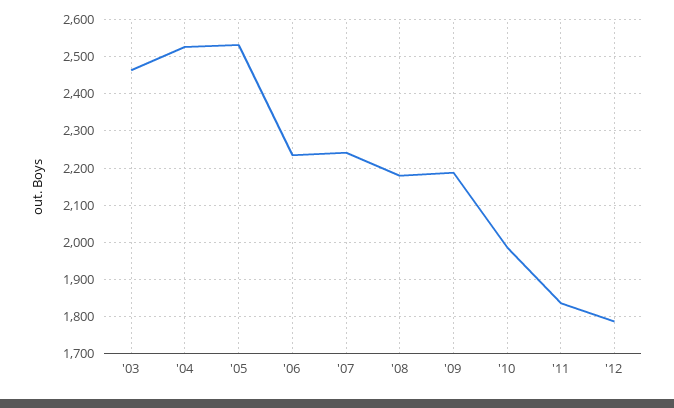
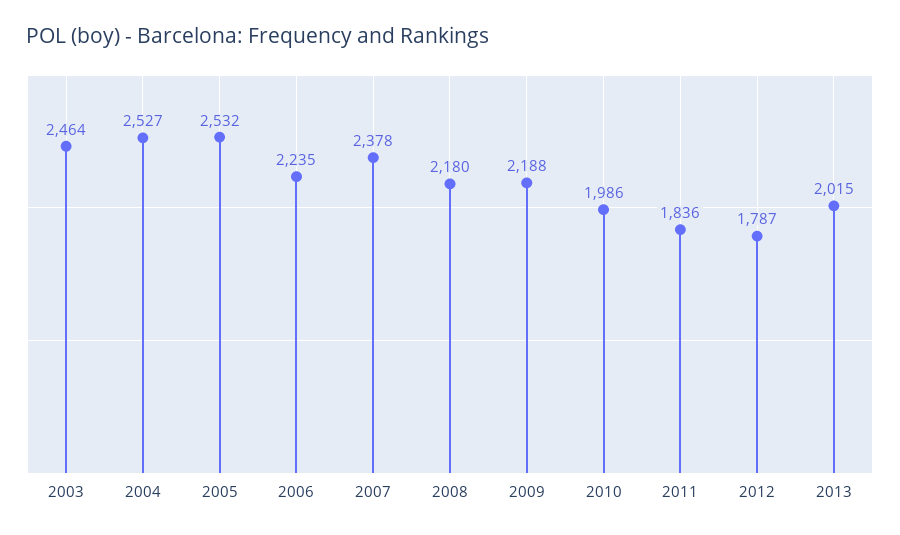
'07: 2240 -> 2378
2013: none -> 2015

